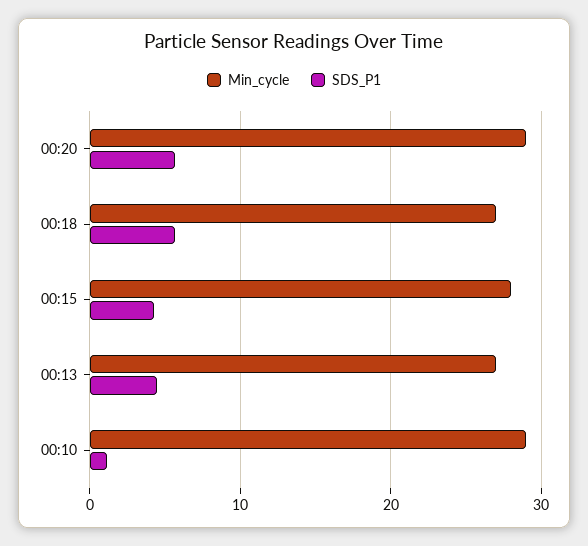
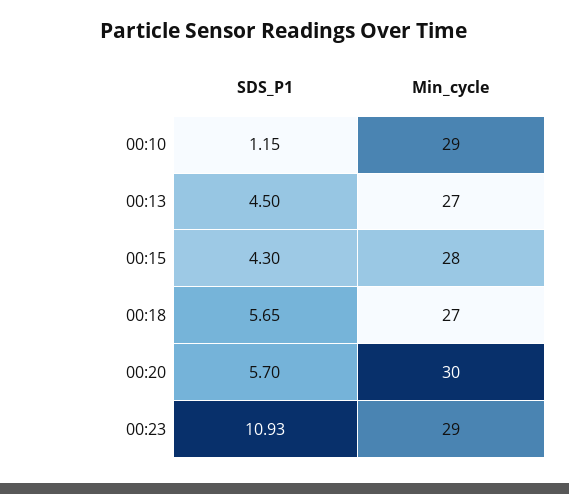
Min_cycle, 00:20: 29 -> 30
SDS_P1, 00:23: none -> 10.93
Min_cycle, 00:23: none -> 29

